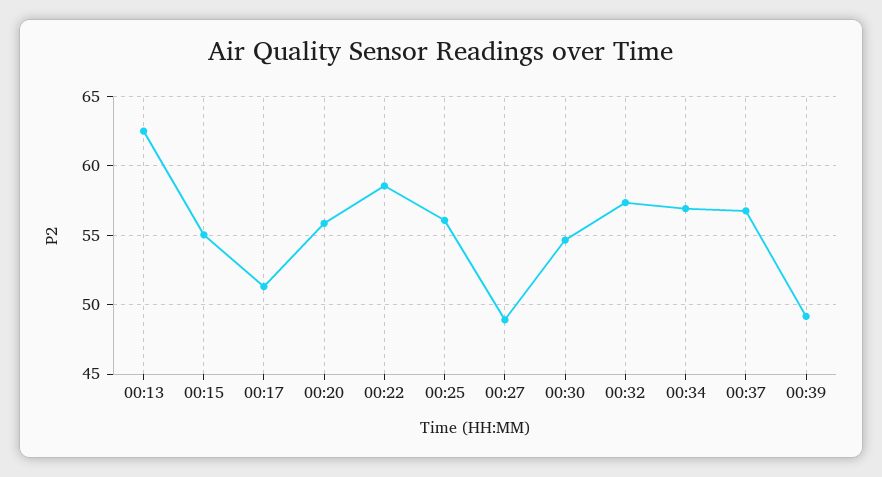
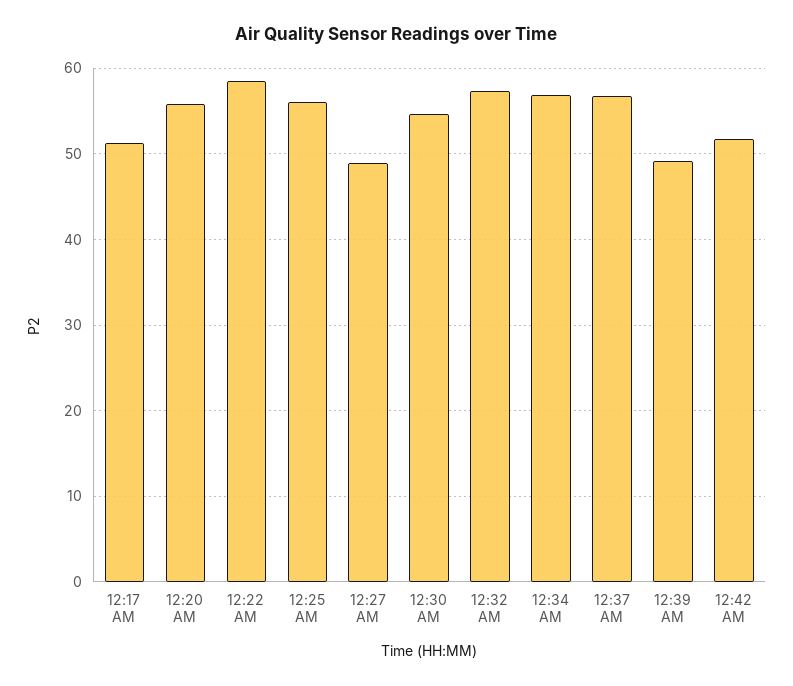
00:13: 62.5 -> none
00:15: 55 -> none
12:42 AM: none -> 52

